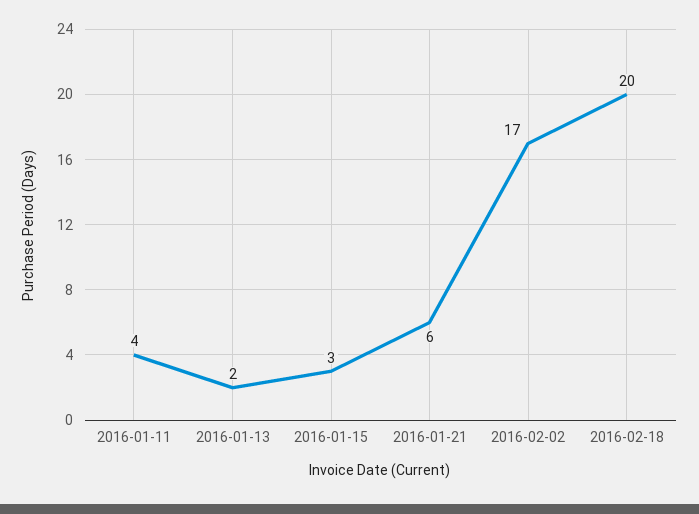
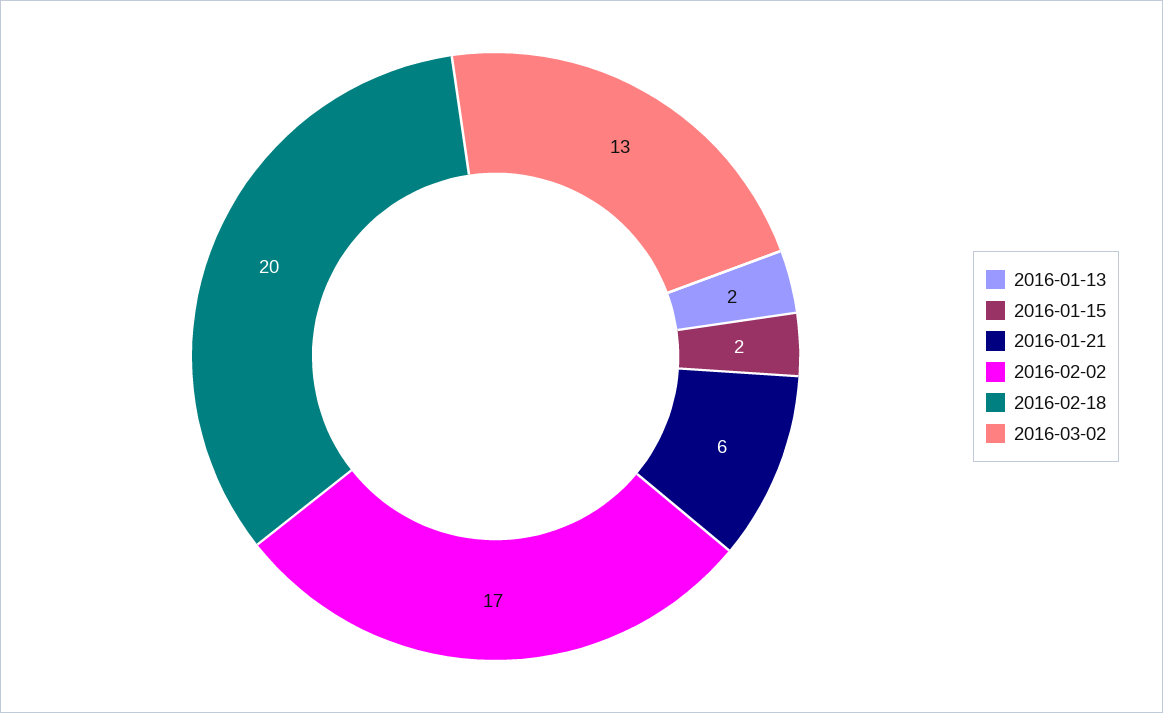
2016-01-11: 4 -> none
2016-01-15: 3 -> 2
2016-03-02: none -> 13

